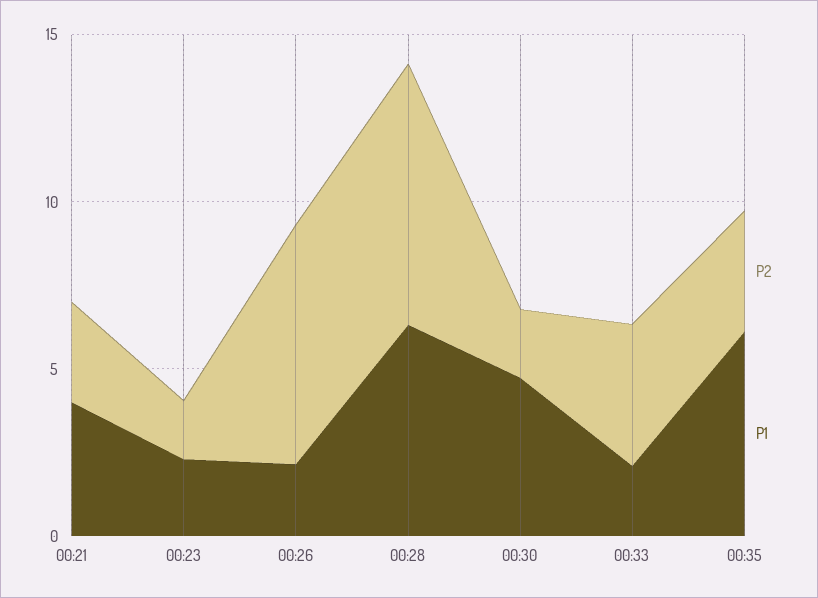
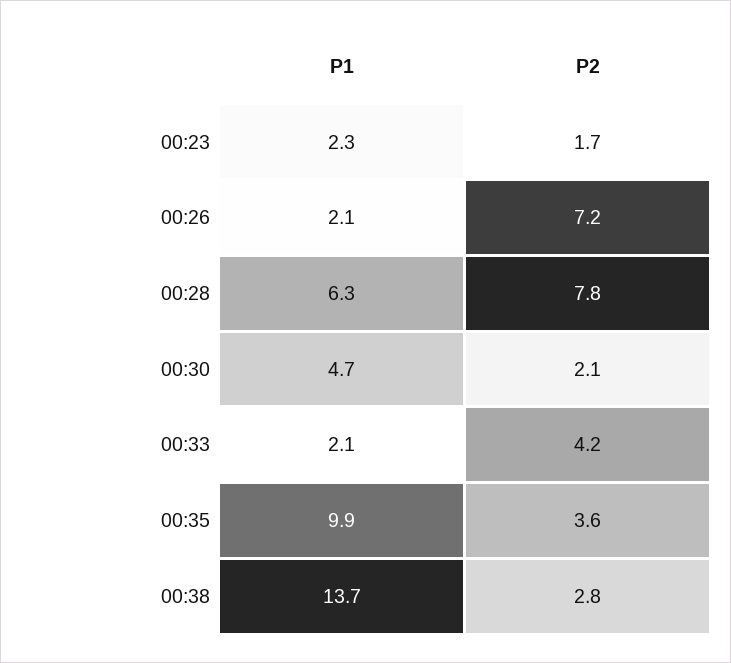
P2, 00:21: 3 -> none
P1, 00:21: 4 -> none
P1, 00:35: 6 -> 9.9
P1, 00:38: none -> 13.7
P2, 00:38: none -> 2.8

